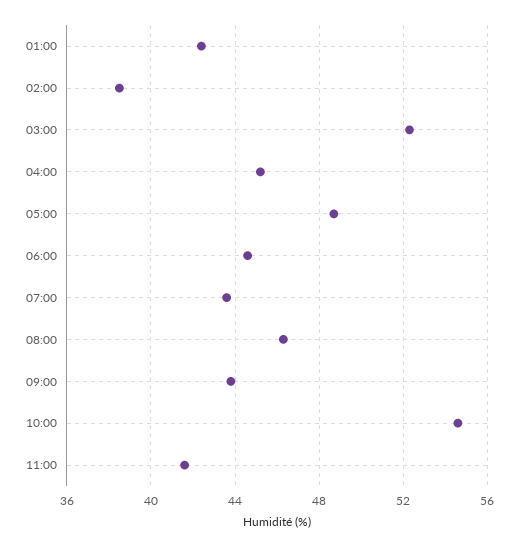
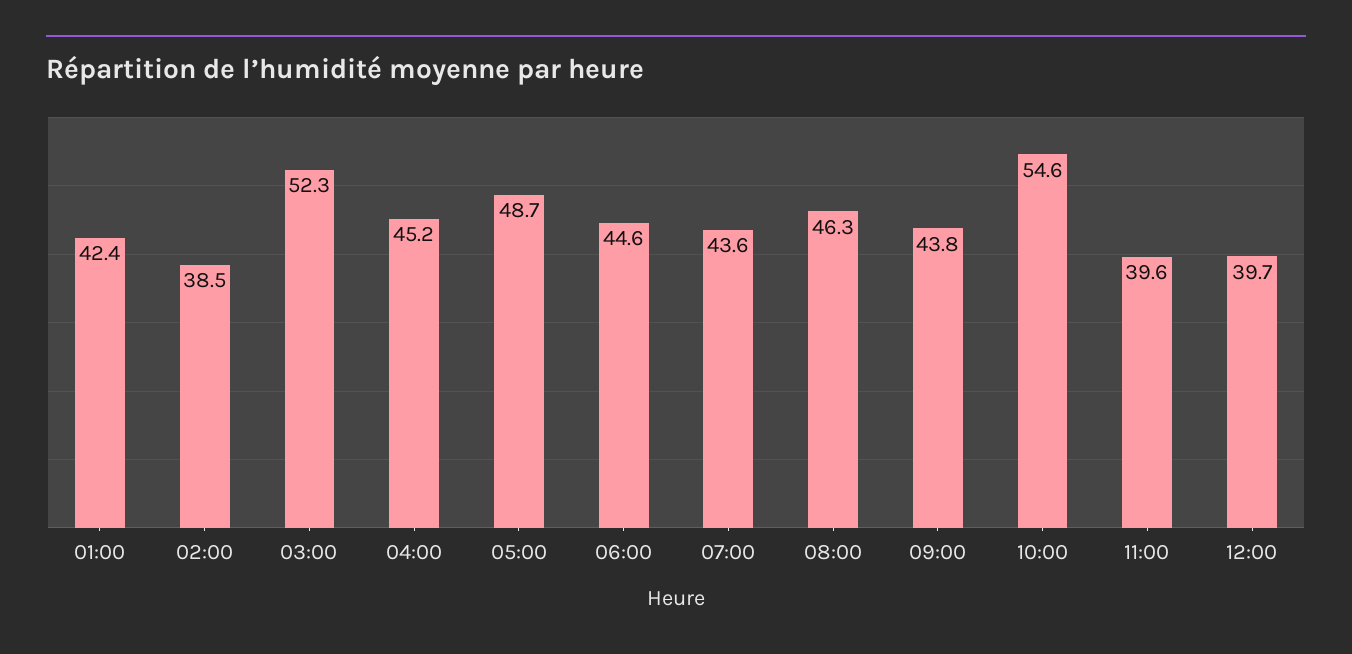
11:00: 41.5 -> 39.6
12:00: none -> 39.7

